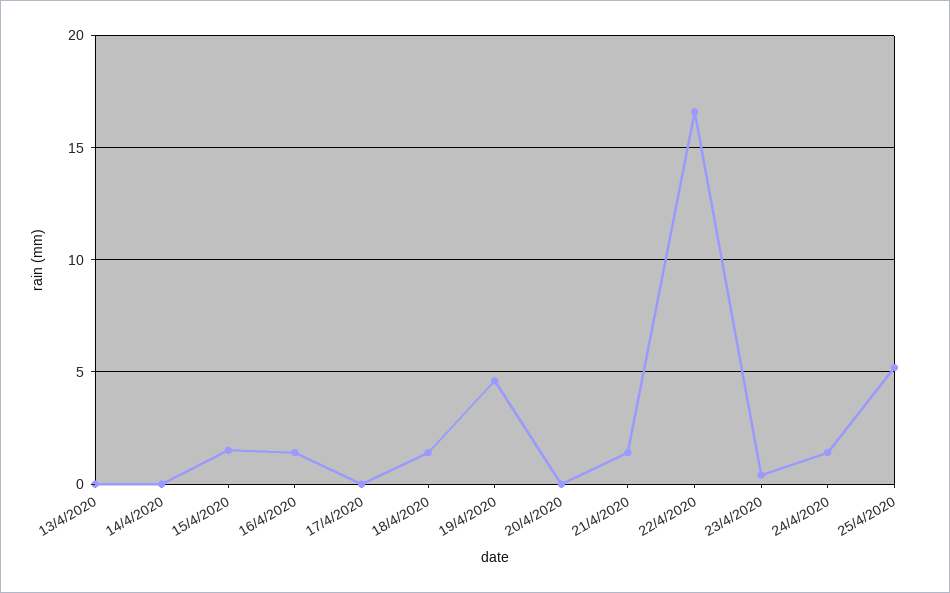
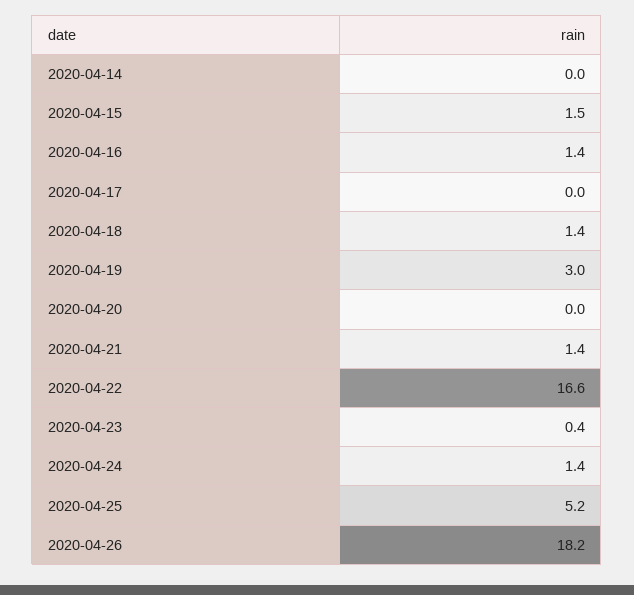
13/4/2020: 0 -> none
19/4/2020: 4.5 -> 3
2020-04-26: none -> 18.2

